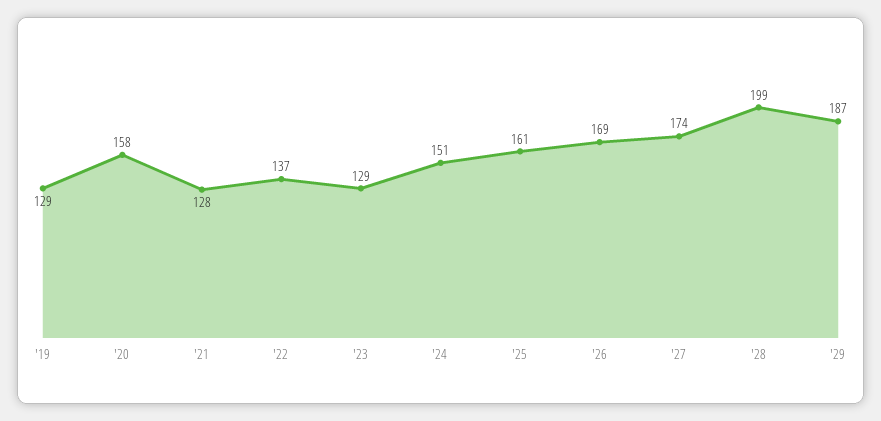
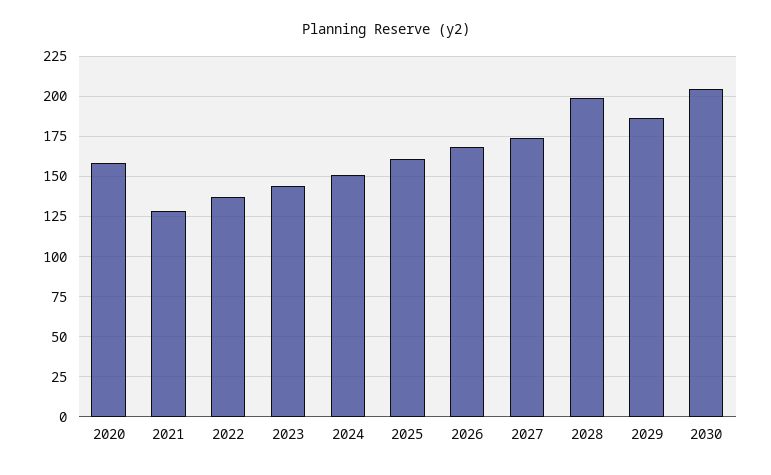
'19: 129 -> none
'23: 129 -> 145
2030: none -> 205

